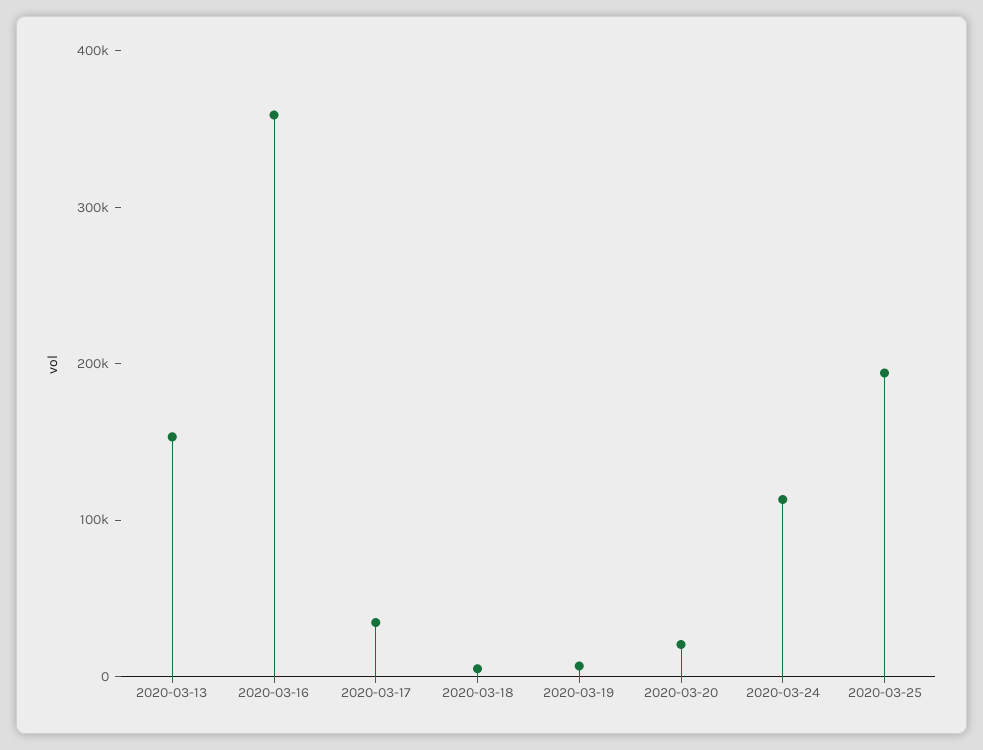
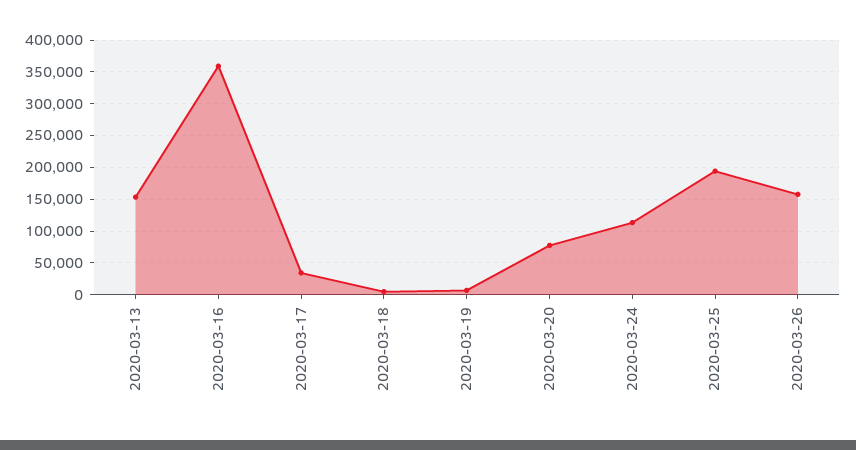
2020-03-20: 20000 -> 80000
2020-03-26: none -> 160000

